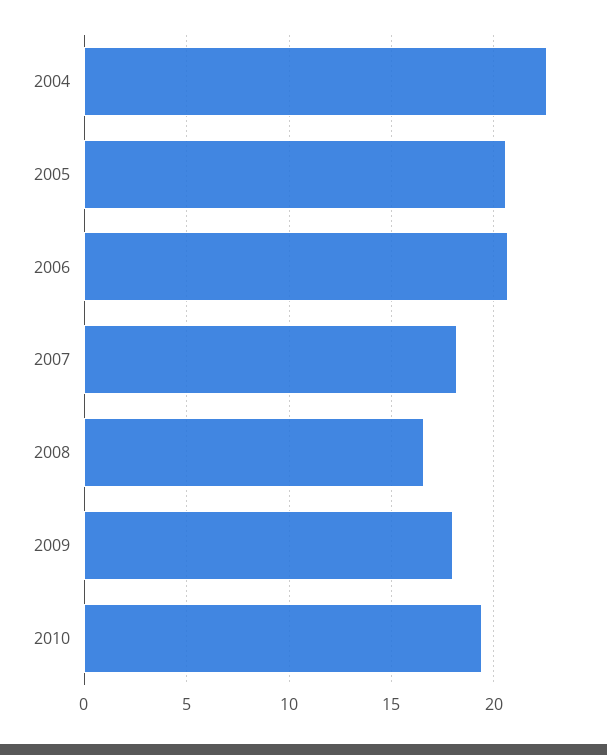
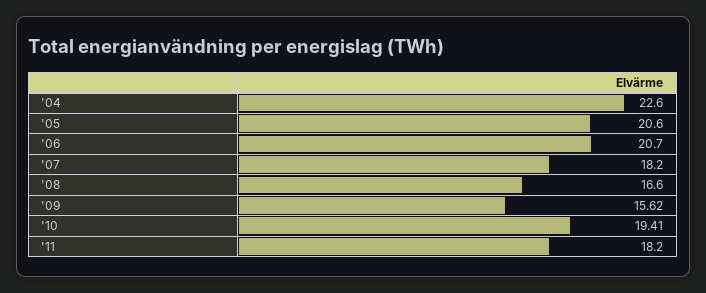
2009: 18 -> 15.62
'11: none -> 18.2

